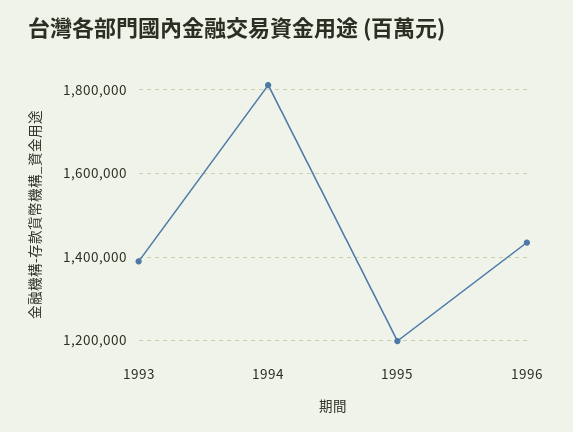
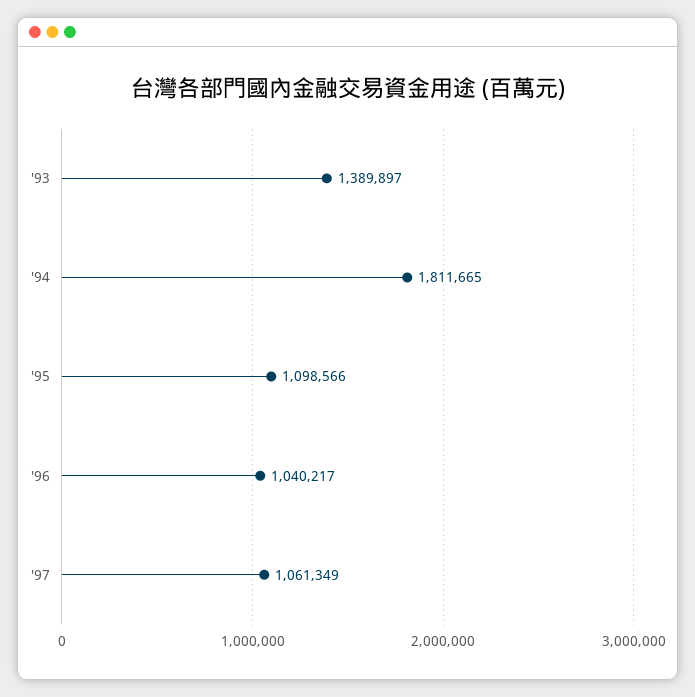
1995: 1200000 -> 1098566
1996: 1440000 -> 1040217
'97: none -> 1061349

